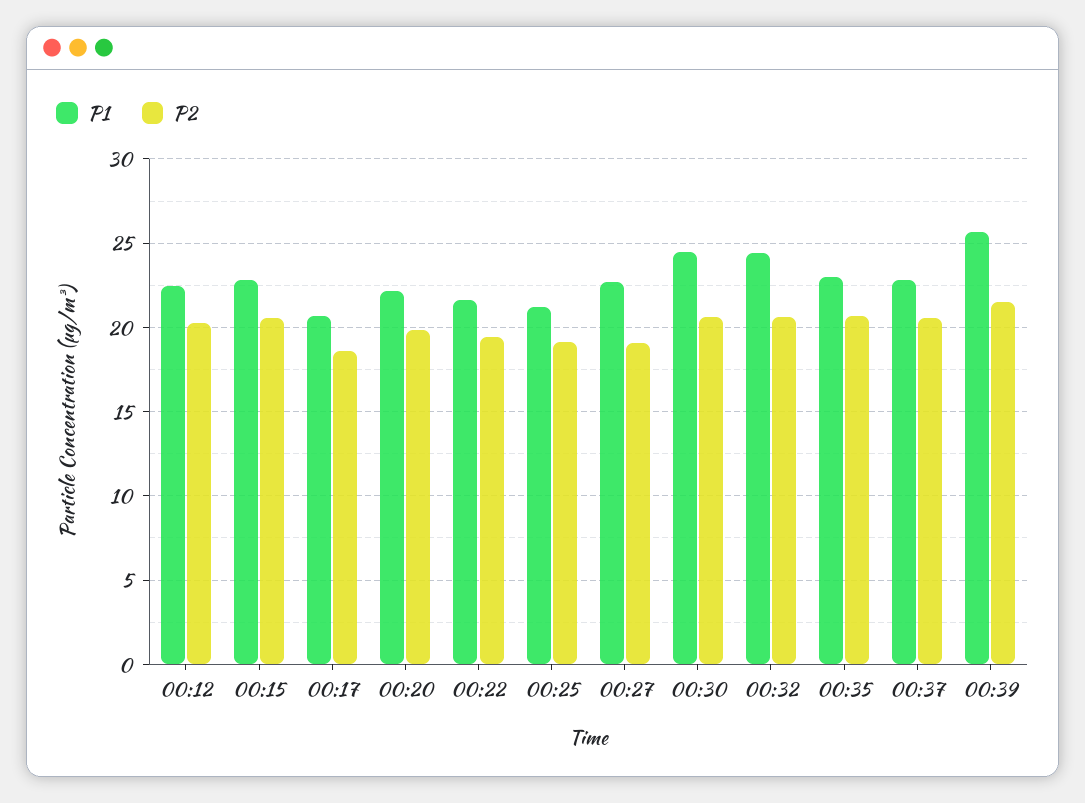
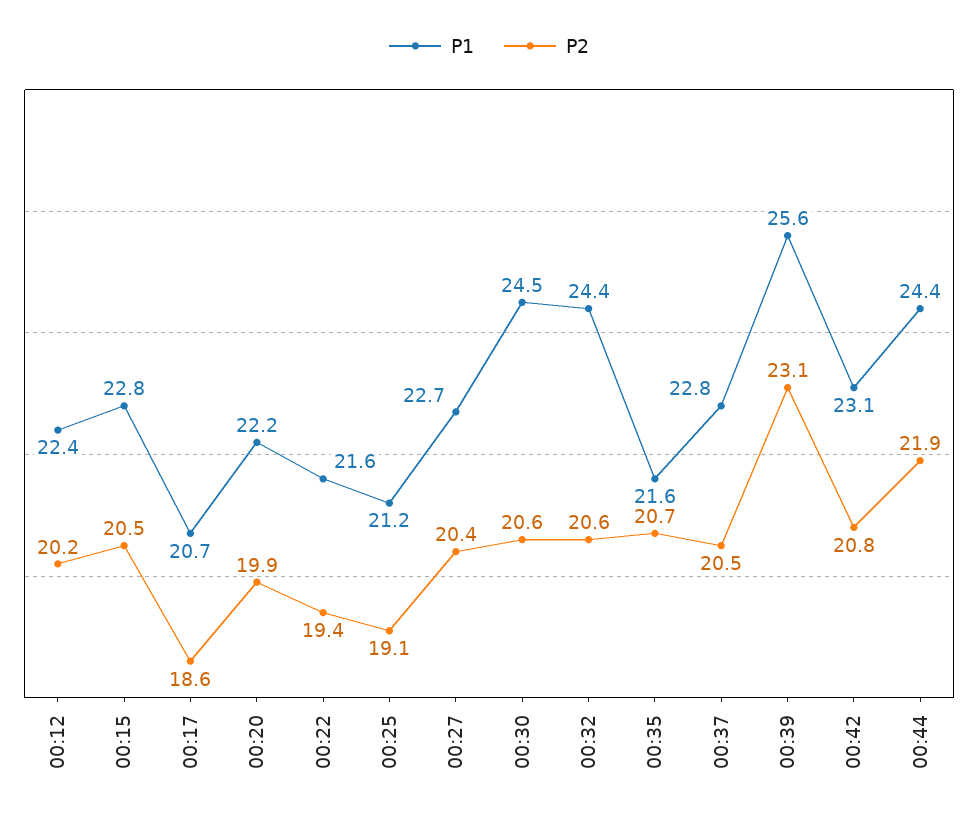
P2, 00:27: 19 -> 20.4
P1, 00:35: 23 -> 21.6
P2, 00:39: 21.5 -> 23.1
P1, 00:42: none -> 23.1
P2, 00:42: none -> 20.8
P1, 00:44: none -> 24.4
P2, 00:44: none -> 21.9

